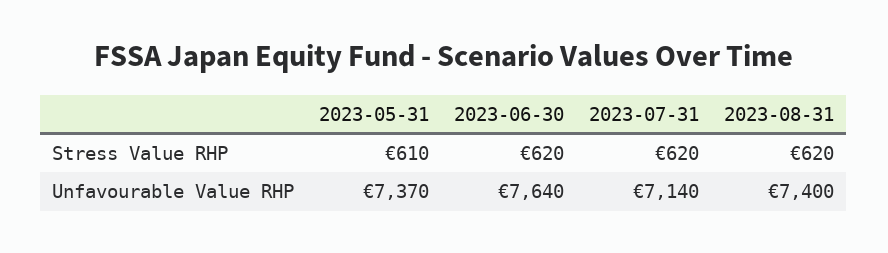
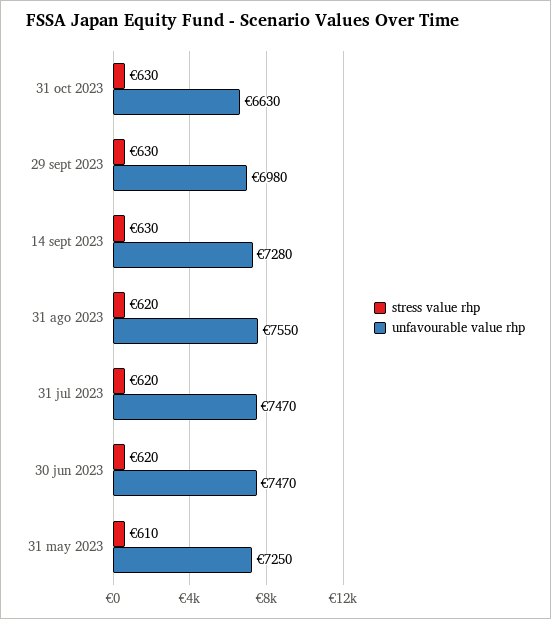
Unfavourable Value RHP, 2023-05-31: 7370 -> 7250
Unfavourable Value RHP, 2023-06-30: 7640 -> 7470
Unfavourable Value RHP, 2023-07-31: 7140 -> 7470
Unfavourable Value RHP, 2023-08-31: 7400 -> 7550
Stress Value RHP, 31 oct 2023: none -> 630
Unfavourable Value RHP, 31 oct 2023: none -> 6630
Stress Value RHP, 29 sept 2023: none -> 630
Unfavourable Value RHP, 29 sept 2023: none -> 6980
Stress Value RHP, 14 sept 2023: none -> 630
Unfavourable Value RHP, 14 sept 2023: none -> 7280

